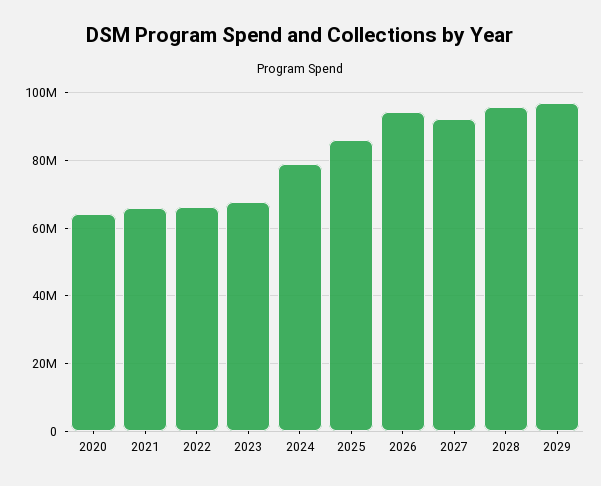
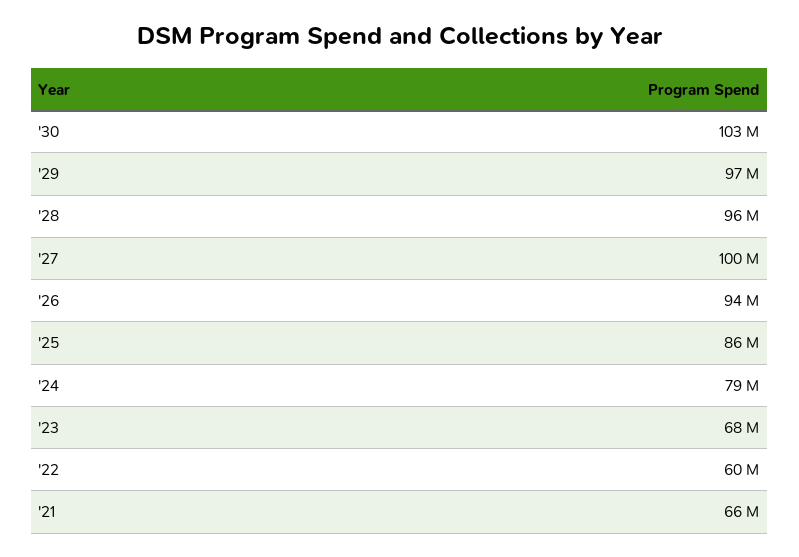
2020: 64000000 -> none
2022: 66000000 -> 60000000
2027: 92000000 -> 100000000
'30: none -> 103000000

